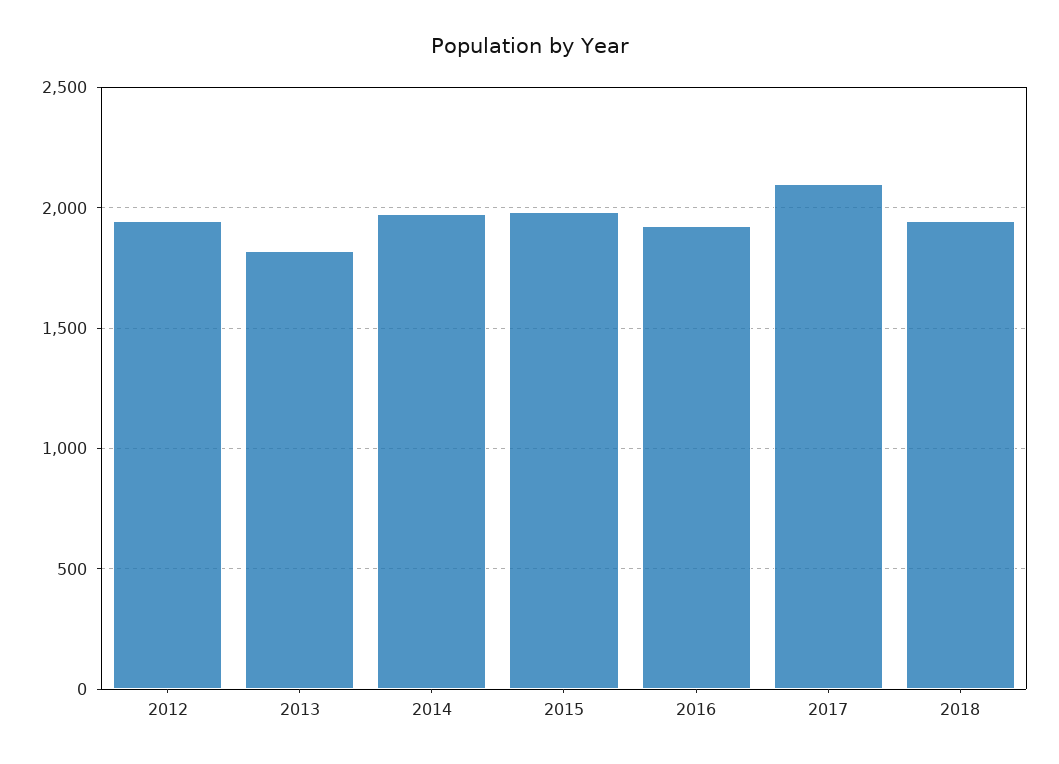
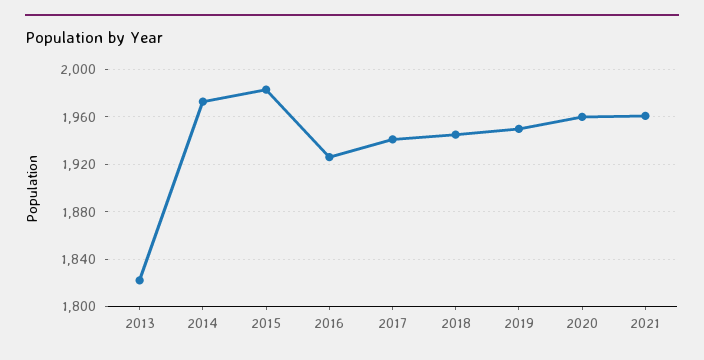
2012: 1950 -> none
2017: 2100 -> 1940
2019: none -> 1950
2020: none -> 1960
2021: none -> 1960

